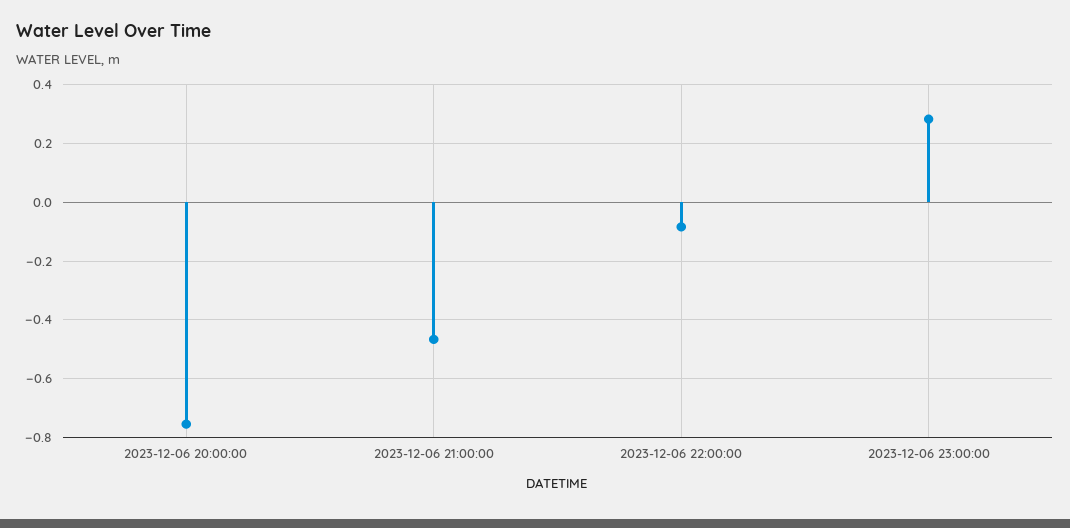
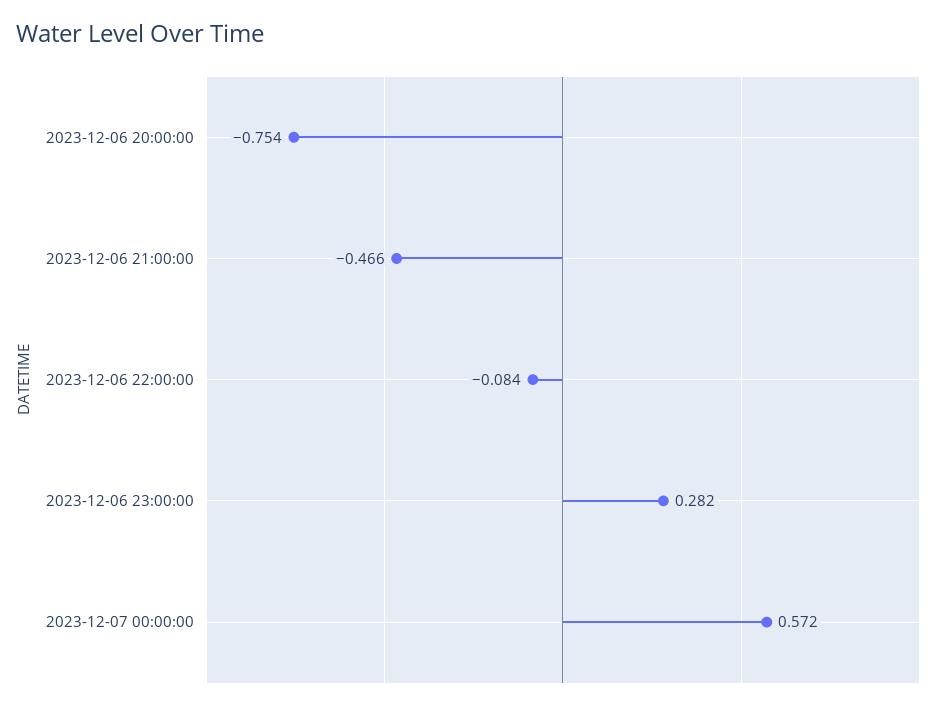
2023-12-07 00:00:00: none -> 0.572

